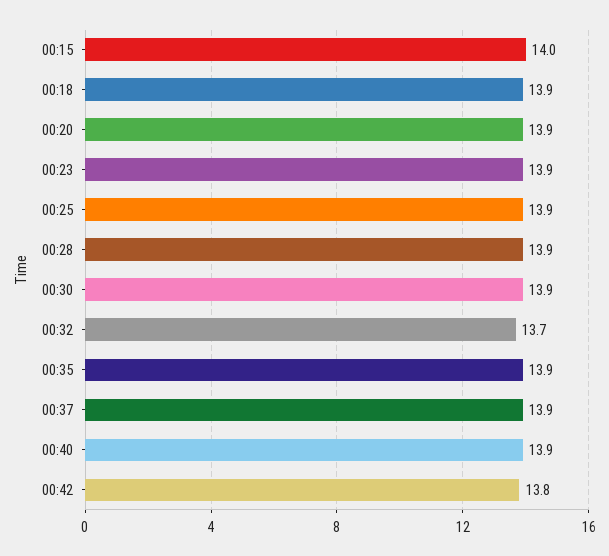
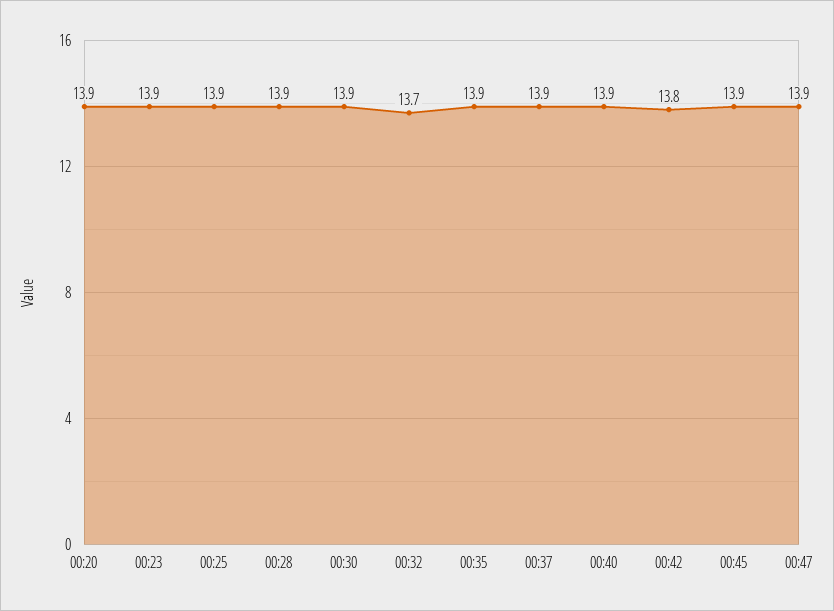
00:15: 14 -> none
00:18: 13.9 -> none
00:45: none -> 13.9
00:47: none -> 13.9

